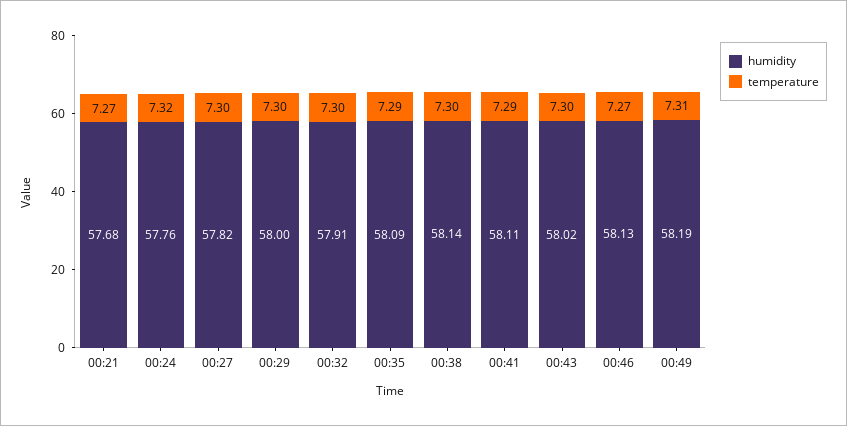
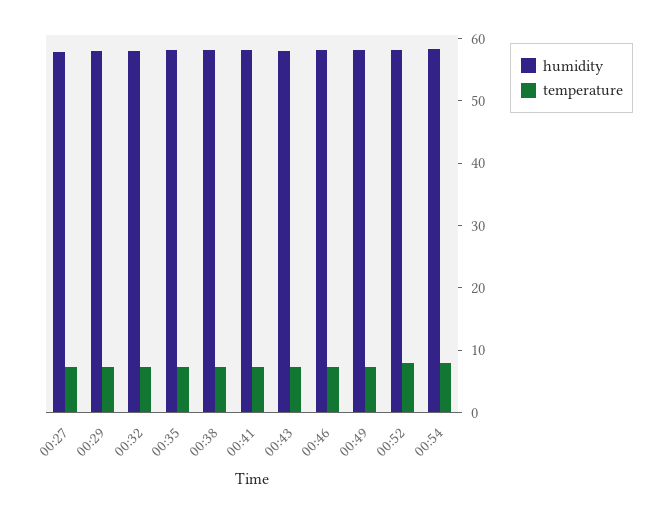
humidity, 00:21: 57.68 -> none
temperature, 00:21: 7.27 -> none
humidity, 00:24: 57.76 -> none
temperature, 00:24: 7.32 -> none
humidity, 00:52: none -> 58
temperature, 00:52: none -> 8
humidity, 00:54: none -> 58
temperature, 00:54: none -> 8

